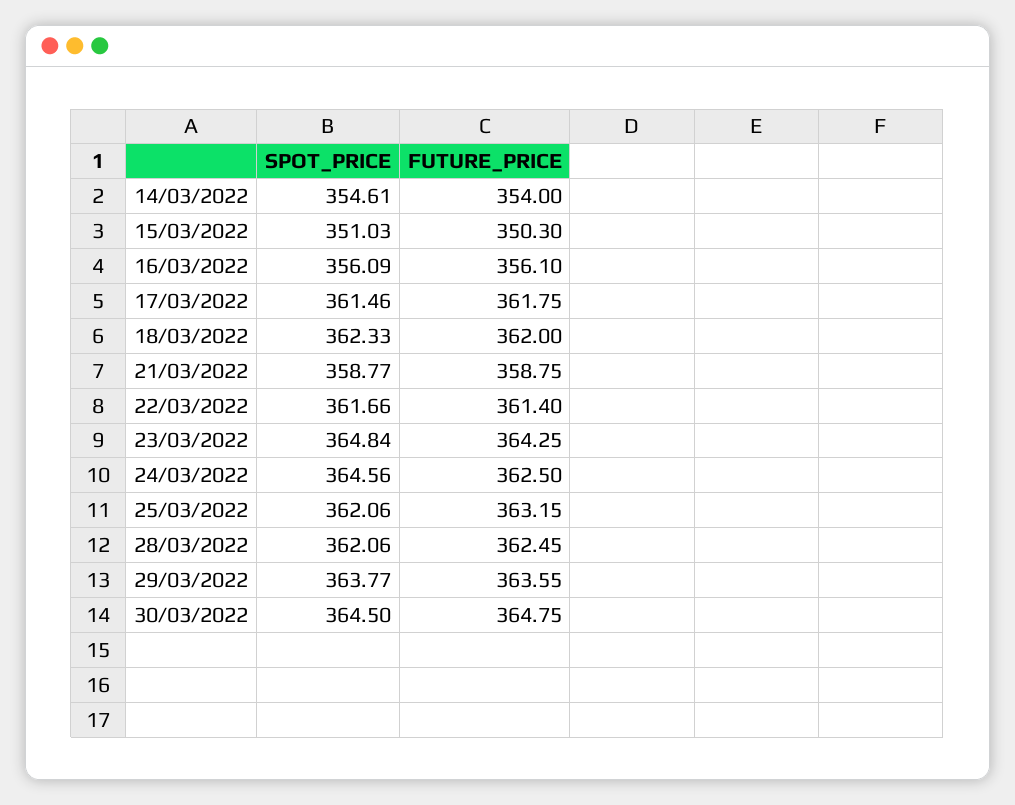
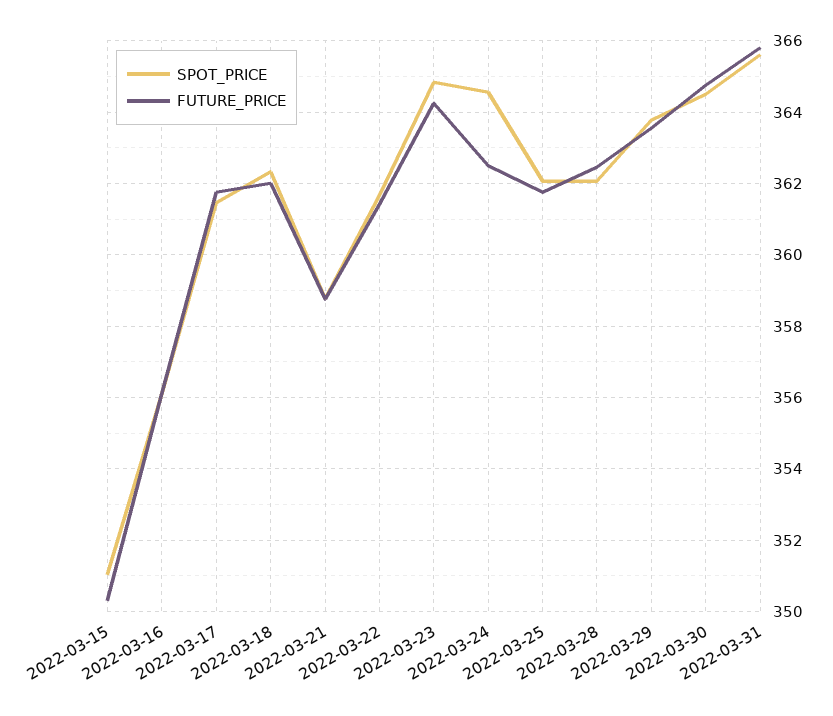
SPOT_PRICE, 14/03/2022: 354.61 -> none
FUTURE_PRICE, 14/03/2022: 354 -> none
FUTURE_PRICE, 25/03/2022: 363.15 -> 361.8
SPOT_PRICE, 2022-03-31: none -> 365.6
FUTURE_PRICE, 2022-03-31: none -> 365.8

